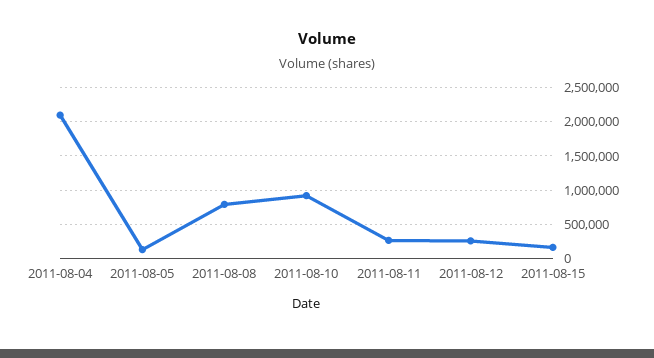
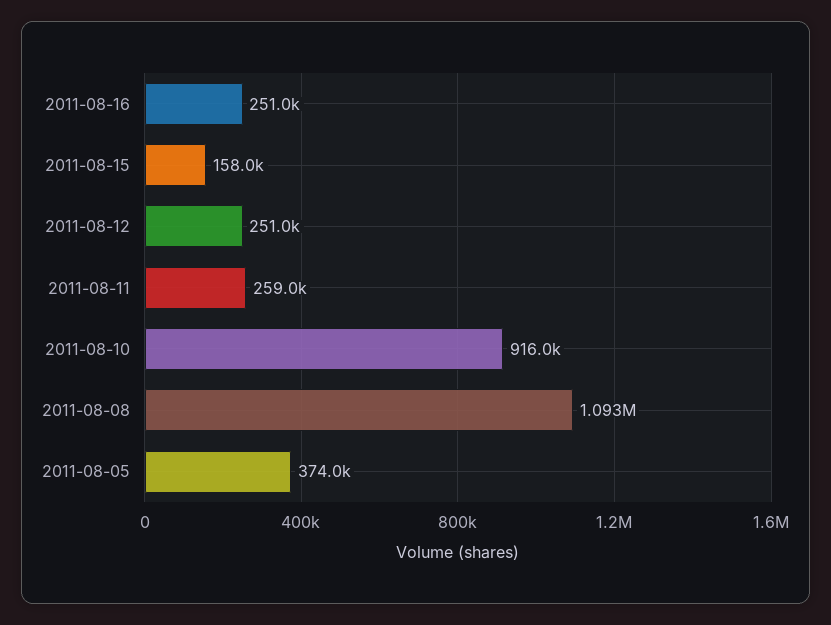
2011-08-04: 2100000 -> none
2011-08-05: 100000 -> 374000
2011-08-08: 800000 -> 1093000
2011-08-16: none -> 251000

